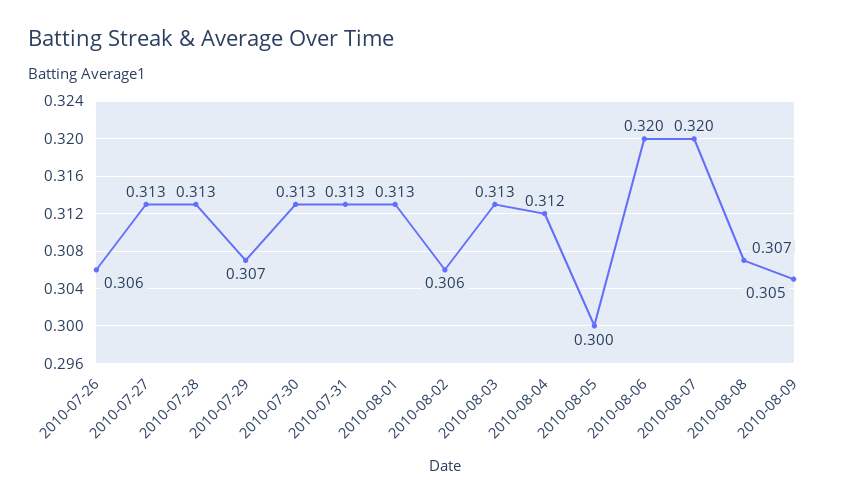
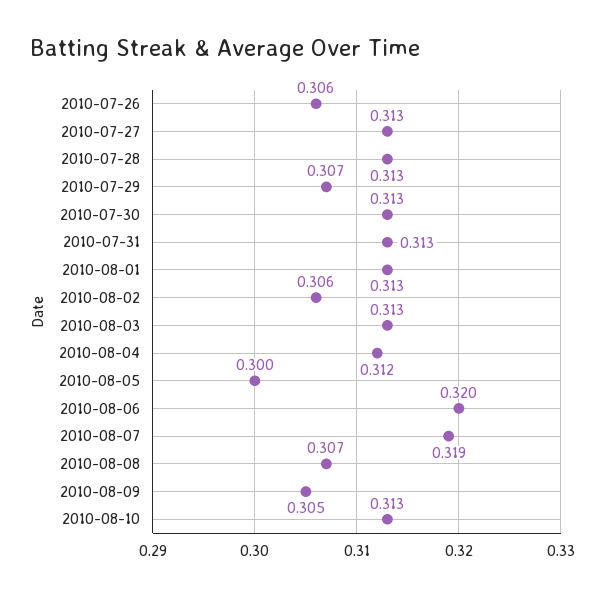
2010-08-07: 0.32 -> 0.319
2010-08-10: none -> 0.313

